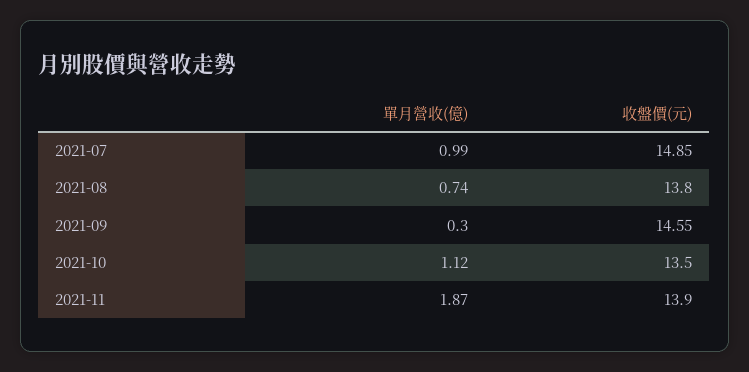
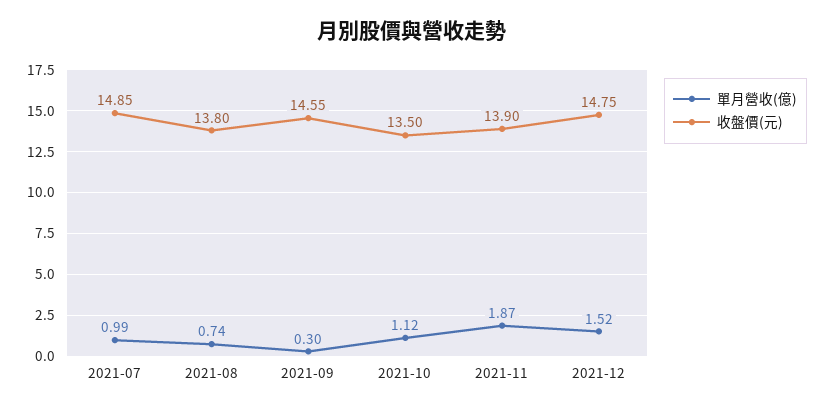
單月營收(億), 2021-12: none -> 1.52
收盤價(元), 2021-12: none -> 14.75

